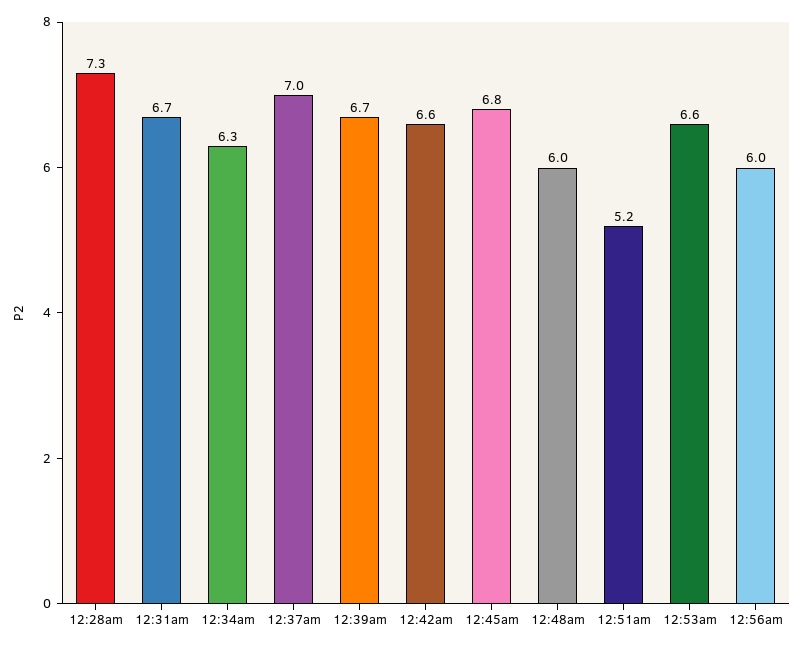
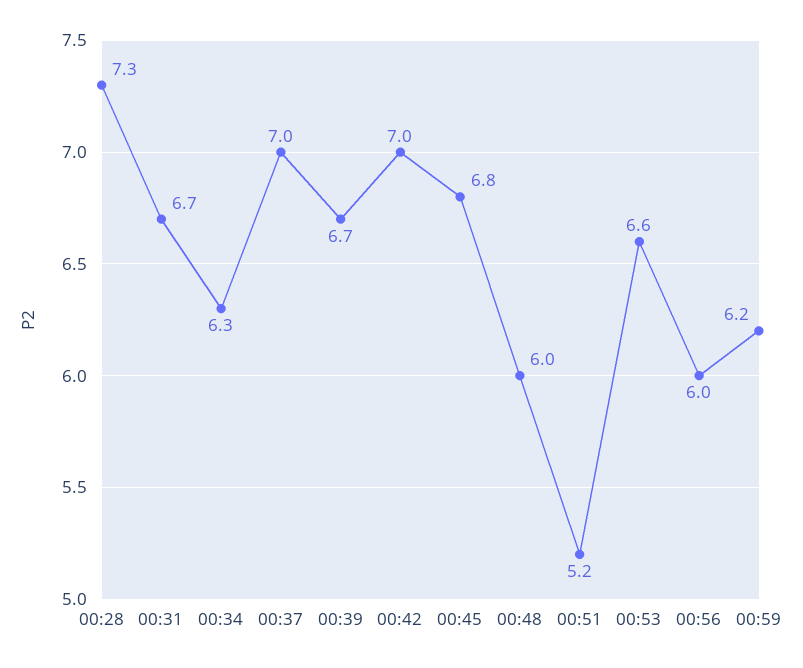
12:42am: 6.6 -> 7
00:59: none -> 6.2

